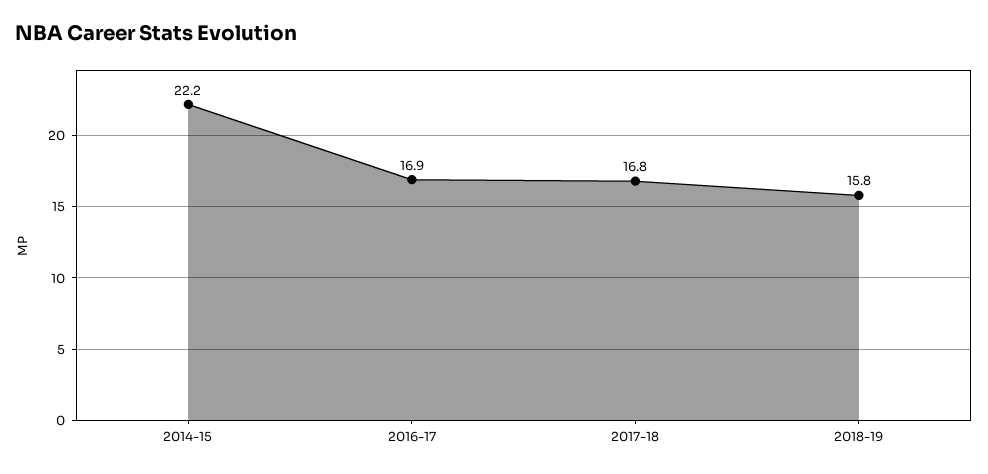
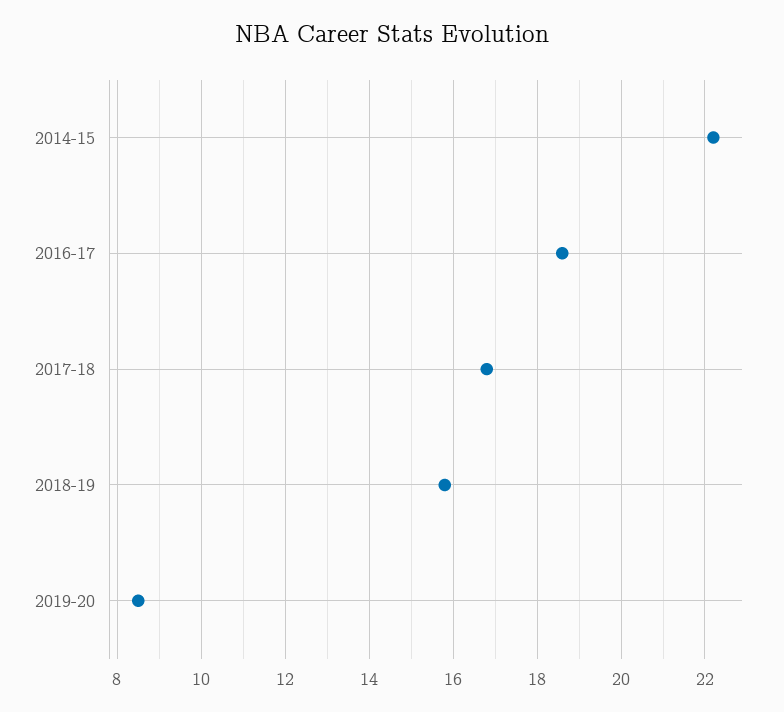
2016-17: 16.9 -> 18.5
2019-20: none -> 8.5

